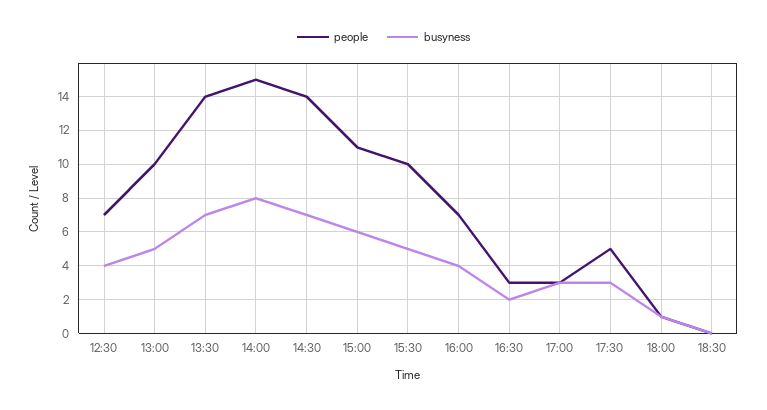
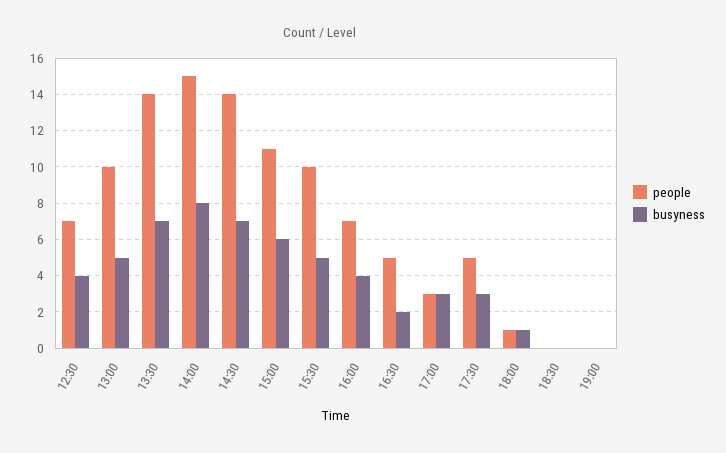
people, 16:30: 3 -> 5
people, 19:00: none -> 0
busyness, 19:00: none -> 0

